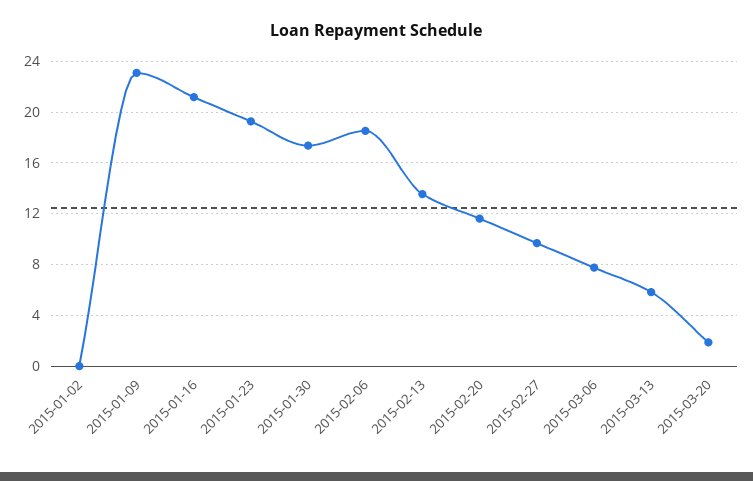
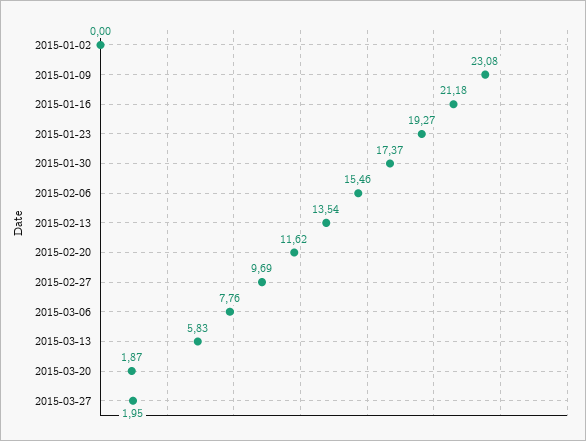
2015-02-06: 18.5 -> 15.46
2015-03-27: none -> 1.95

